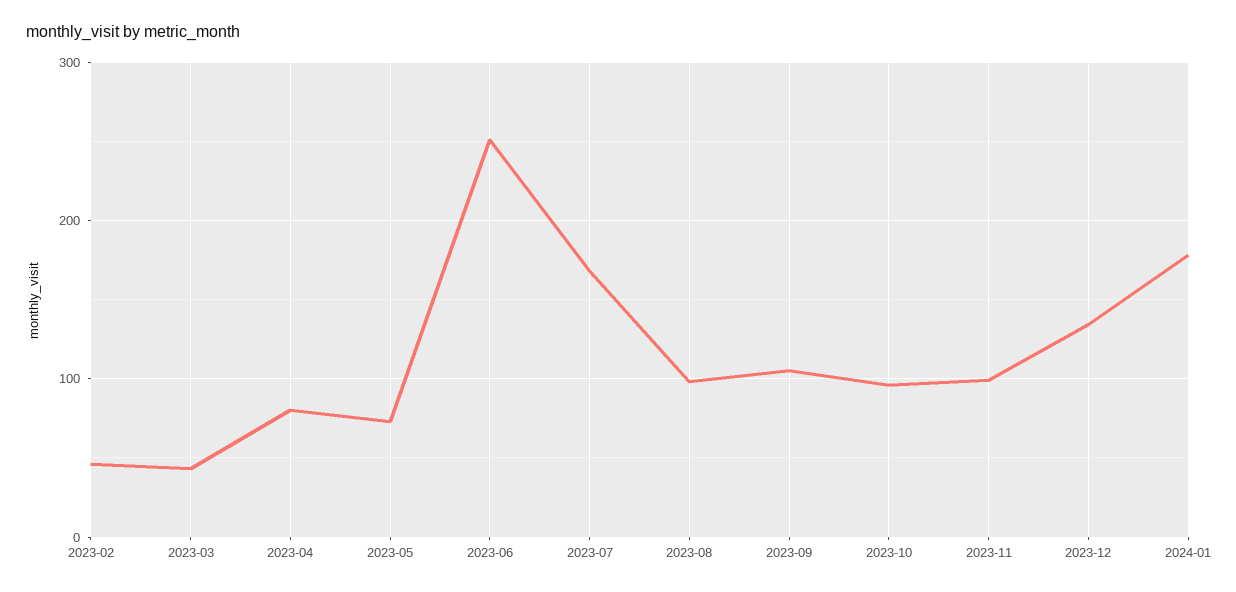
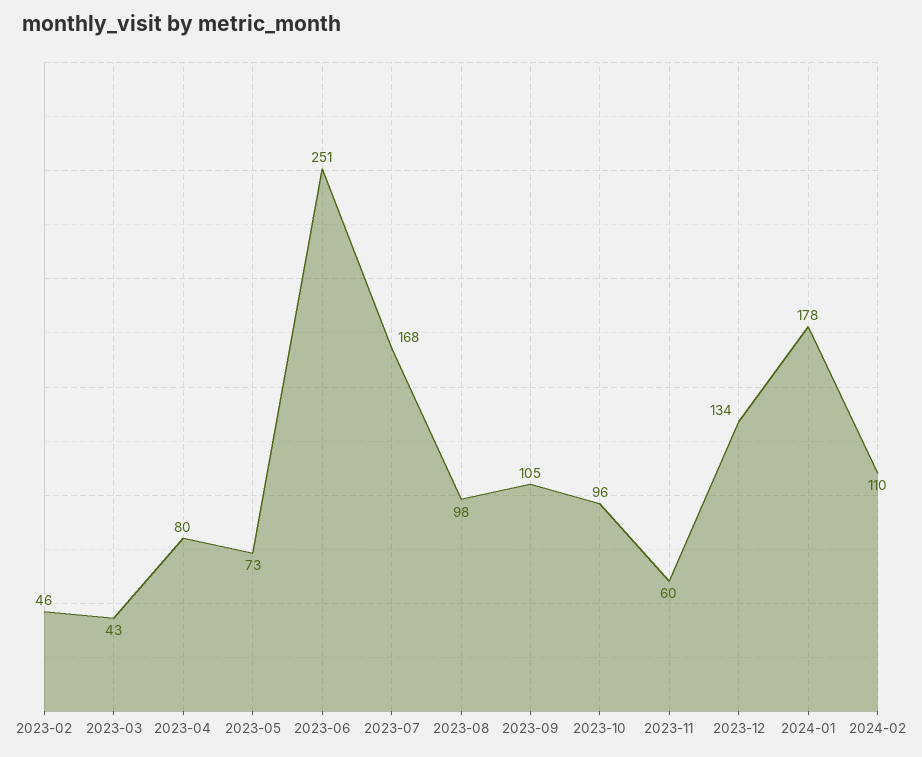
2023-11: 100 -> 60
2024-02: none -> 110

